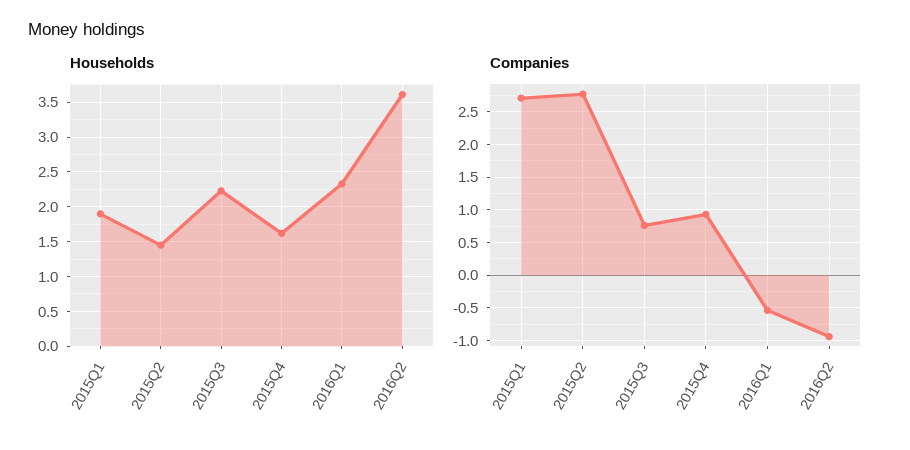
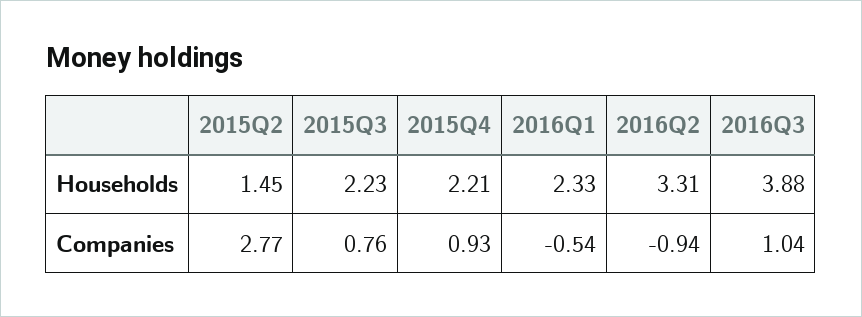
Households, 2015Q1: 1.9 -> none
Households, 2015Q4: 1.6 -> 2.21
Households, 2016Q2: 3.6 -> 3.31
Companies, 2015Q1: 2.7 -> none
Households, 2016Q3: none -> 3.88
Companies, 2016Q3: none -> 1.04

